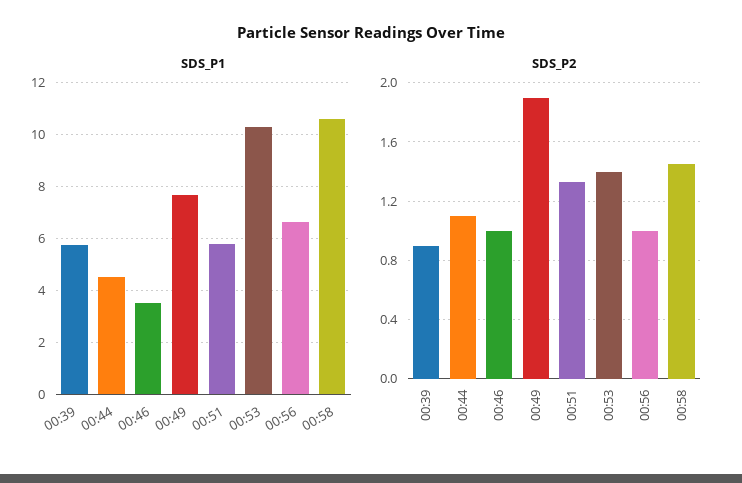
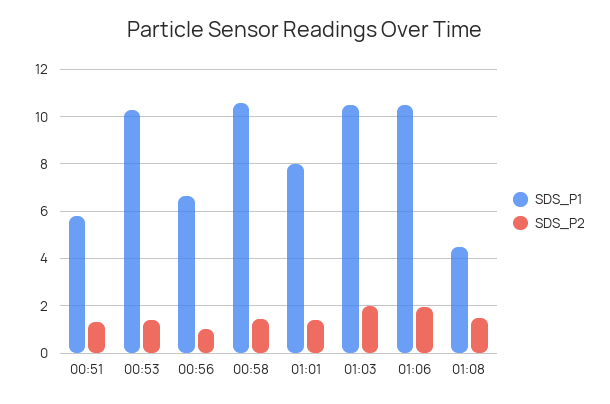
SDS_P1, 00:39: 5.75 -> none
SDS_P1, 00:44: 4.5 -> none
SDS_P1, 00:46: 3.5 -> none
SDS_P1, 00:49: 7.75 -> none
SDS_P2, 00:39: 0.9 -> none
SDS_P2, 00:44: 1.1 -> none
SDS_P2, 00:46: 1 -> none
SDS_P2, 00:49: 1.9 -> none
SDS_P1, 01:01: none -> 8
SDS_P2, 01:01: none -> 1.5
SDS_P1, 01:03: none -> 10.5
SDS_P2, 01:03: none -> 2
SDS_P1, 01:06: none -> 10.5
SDS_P2, 01:06: none -> 2
SDS_P1, 01:08: none -> 4.5
SDS_P2, 01:08: none -> 1.5

